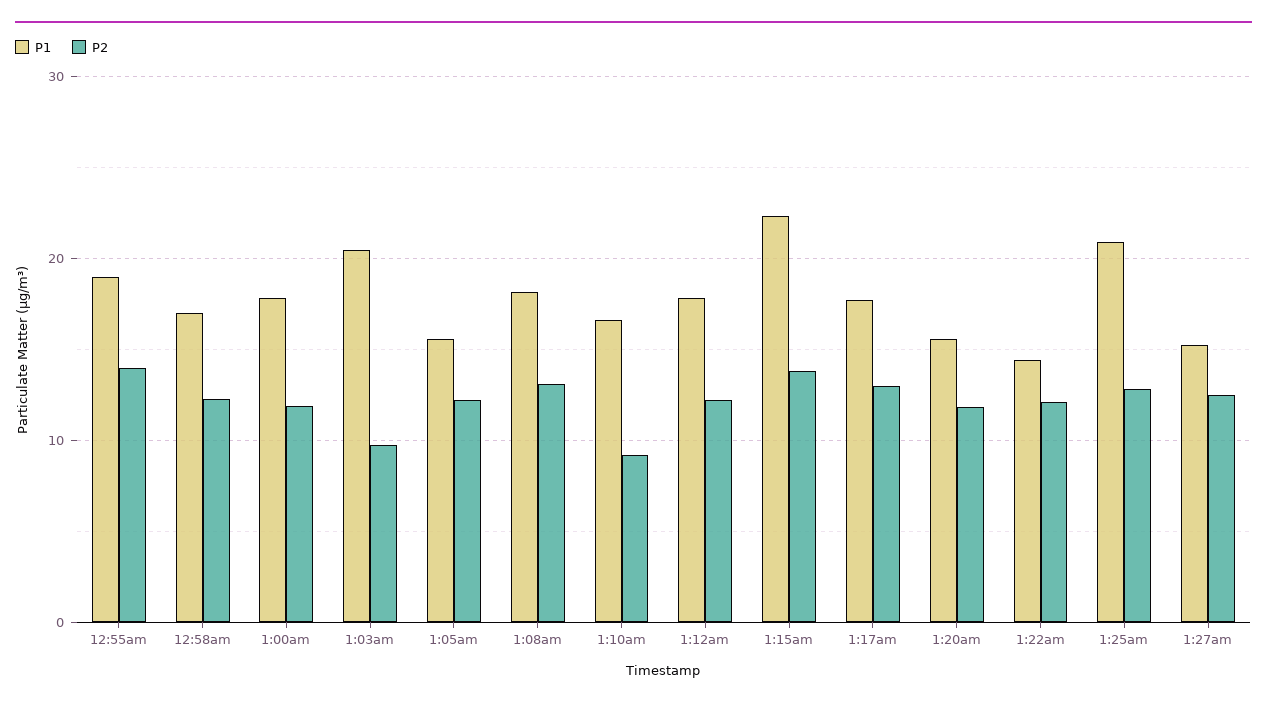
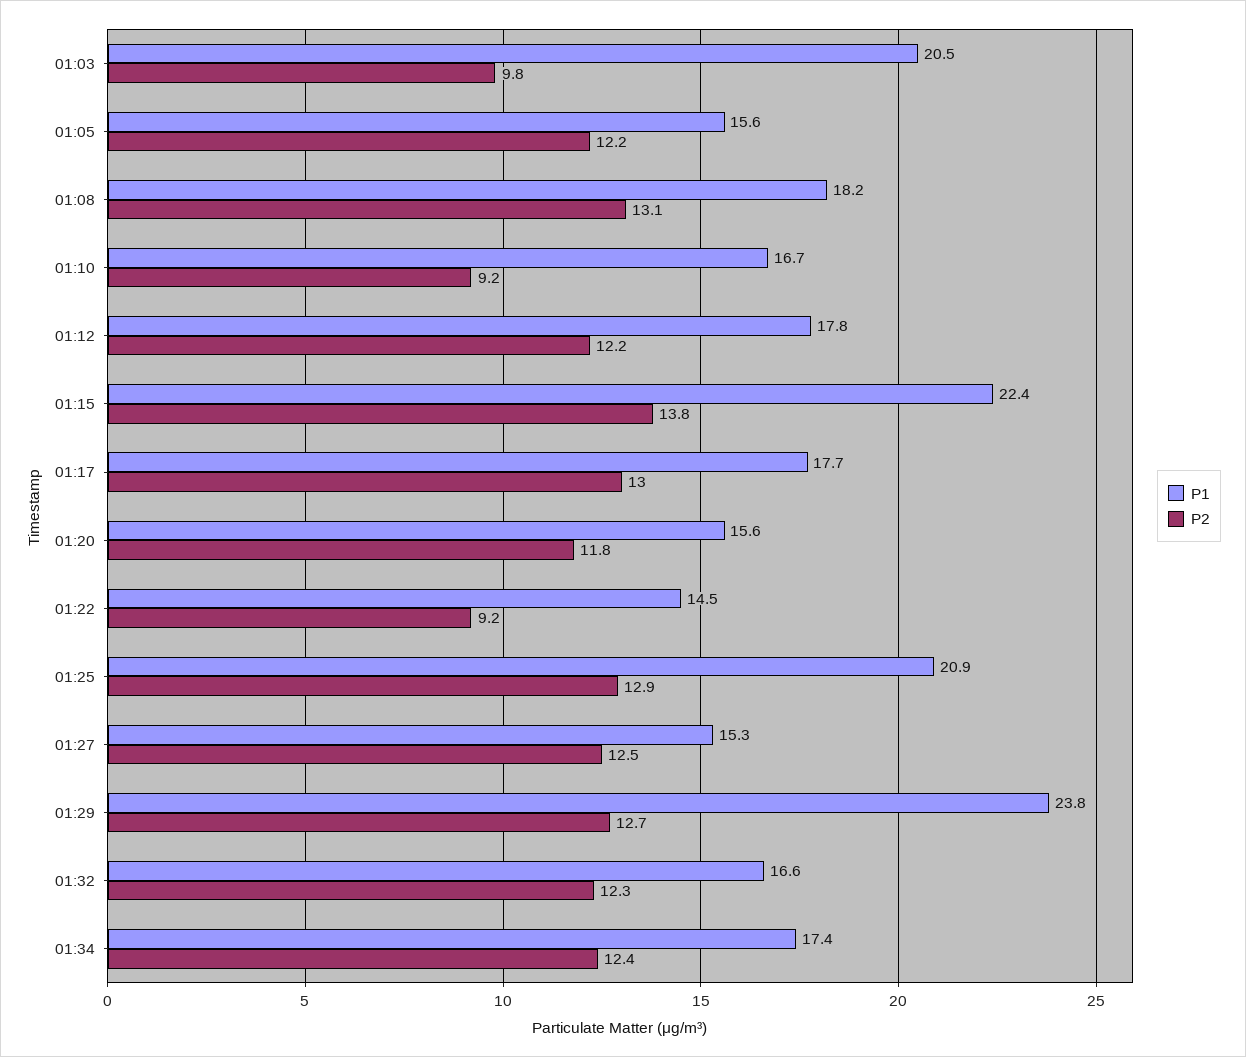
P1, 12:55am: 19 -> none
P2, 12:55am: 14 -> none
P1, 12:58am: 17 -> none
P2, 12:58am: 12 -> none
P1, 1:00am: 18 -> none
P2, 1:00am: 12 -> none
P2, 1:22am: 12 -> 9.2
P1, 01:29: none -> 23.8
P2, 01:29: none -> 12.7
P1, 01:32: none -> 16.6
P2, 01:32: none -> 12.3
P1, 01:34: none -> 17.4
P2, 01:34: none -> 12.4

